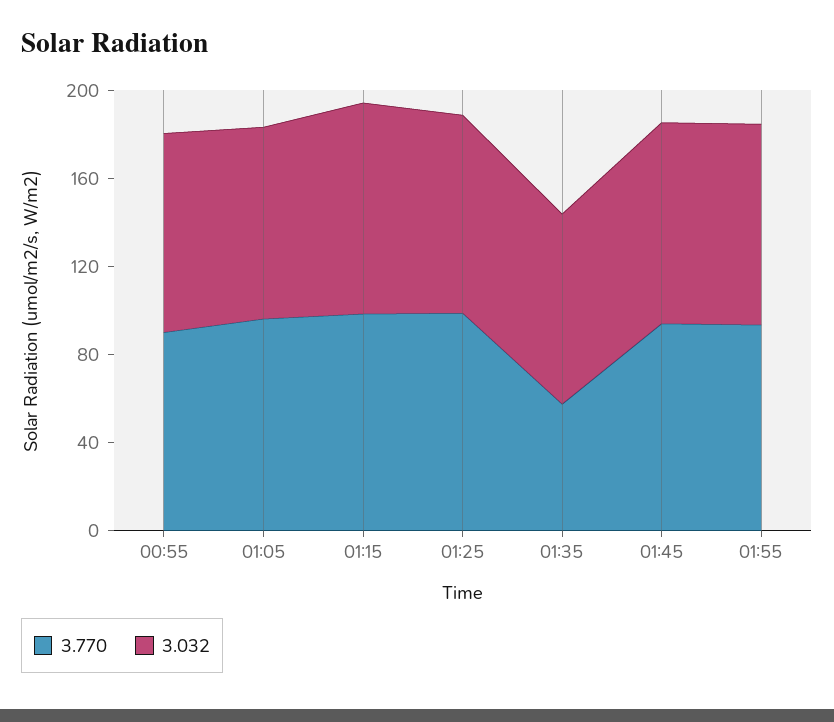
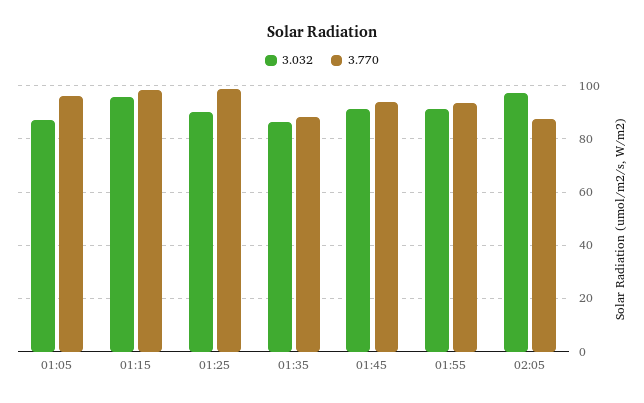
3.770, 00:55: 90 -> none
3.032, 00:55: 90 -> none
3.770, 01:35: 60 -> 87.5
3.032, 02:05: none -> 97.5
3.770, 02:05: none -> 87.5

